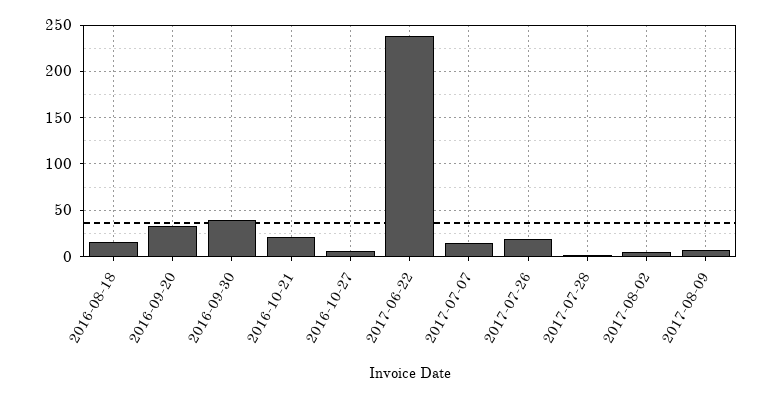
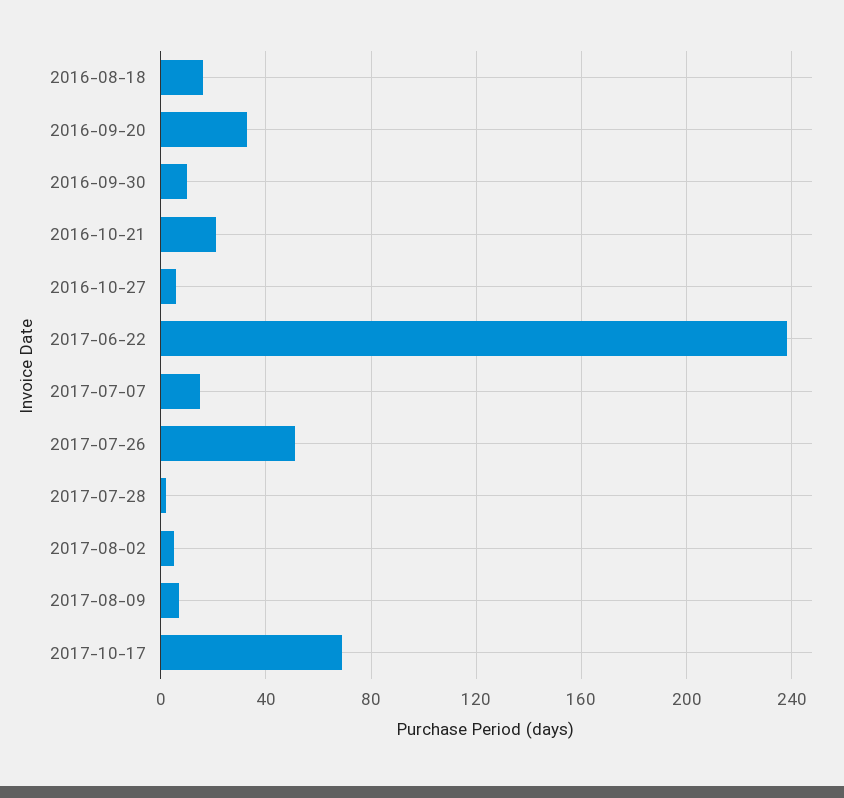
2016-09-30: 40 -> 10
2017-07-26: 20 -> 50
2017-10-17: none -> 70

